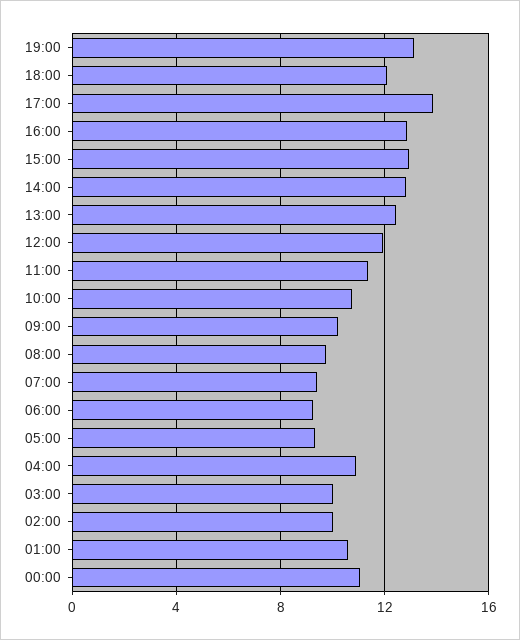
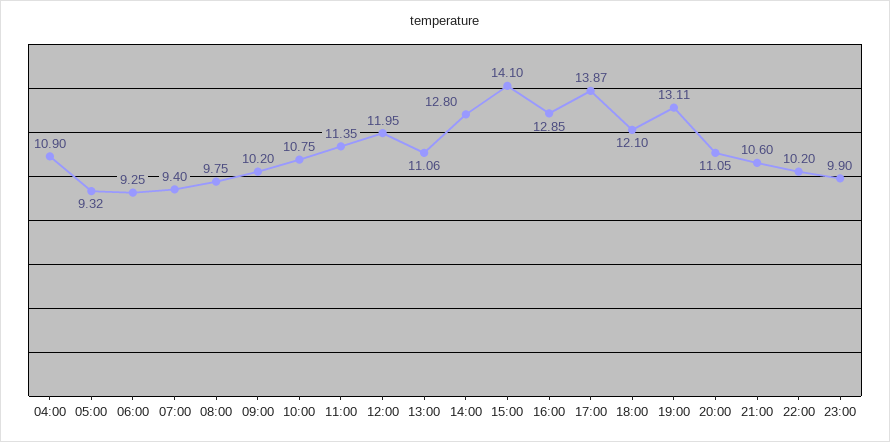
15:00: 13 -> 14.1
13:00: 12.5 -> 11.06
03:00: 10 -> none
02:00: 10 -> none
01:00: 10.5 -> none
00:00: 11 -> none
20:00: none -> 11.05
21:00: none -> 10.6
22:00: none -> 10.2
23:00: none -> 9.9

